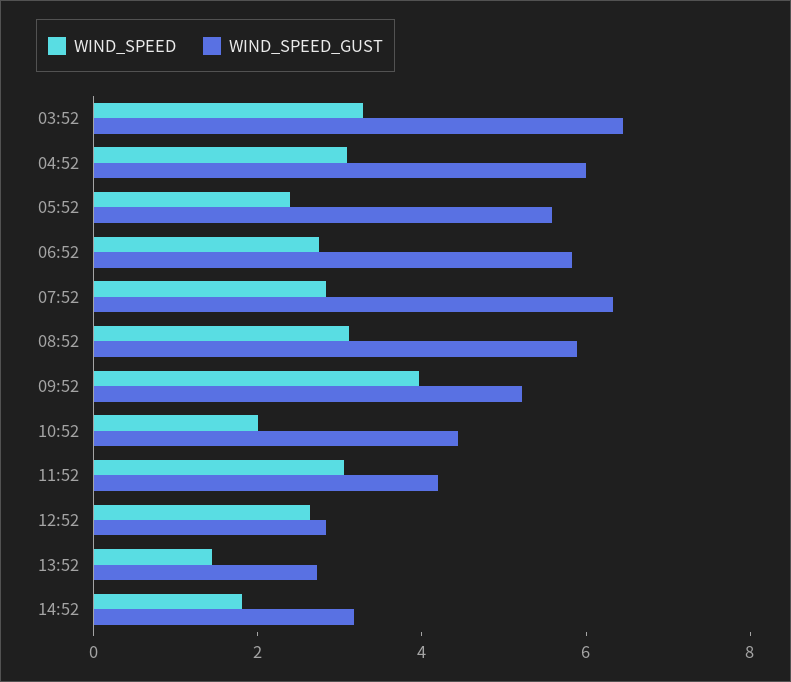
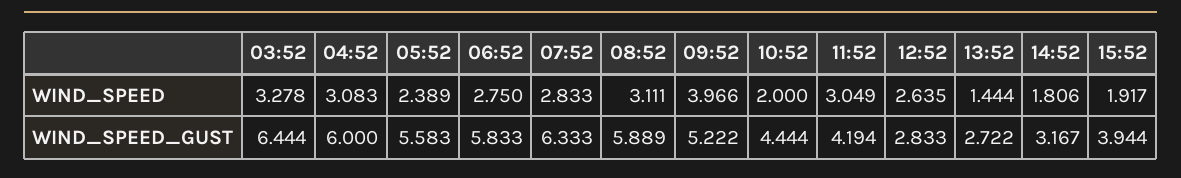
WIND_SPEED, 15:52: none -> 1.917
WIND_SPEED_GUST, 15:52: none -> 3.944

